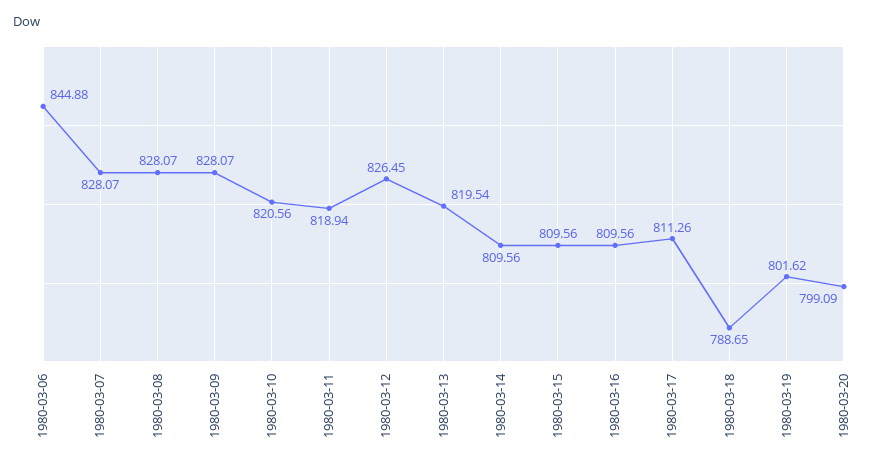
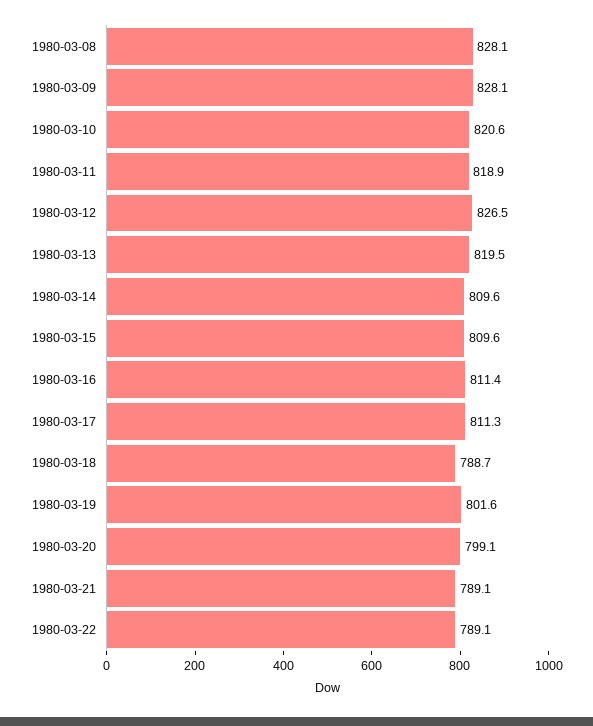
1980-03-06: 844.88 -> none
1980-03-07: 828.07 -> none
1980-03-16: 809.56 -> 811.4
1980-03-21: none -> 789.1
1980-03-22: none -> 789.1

